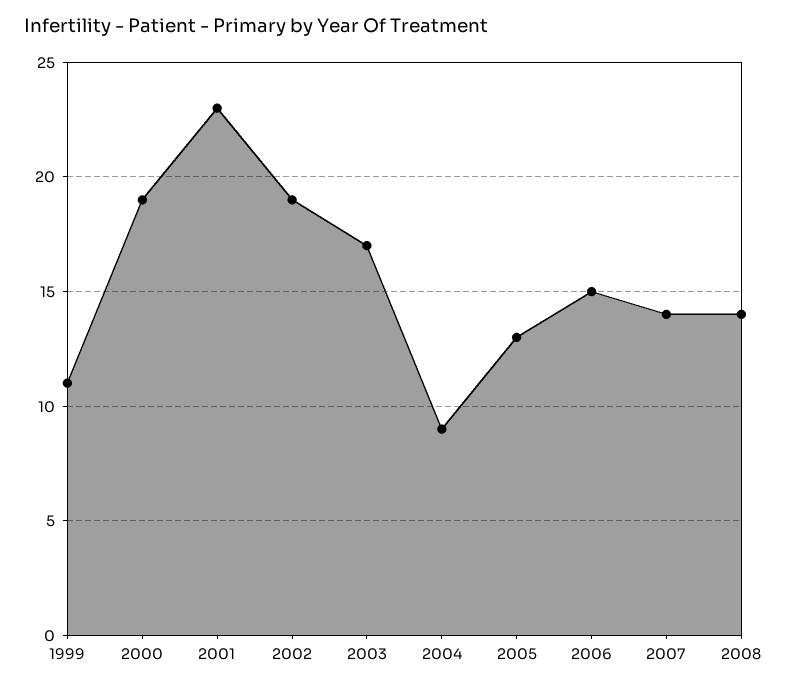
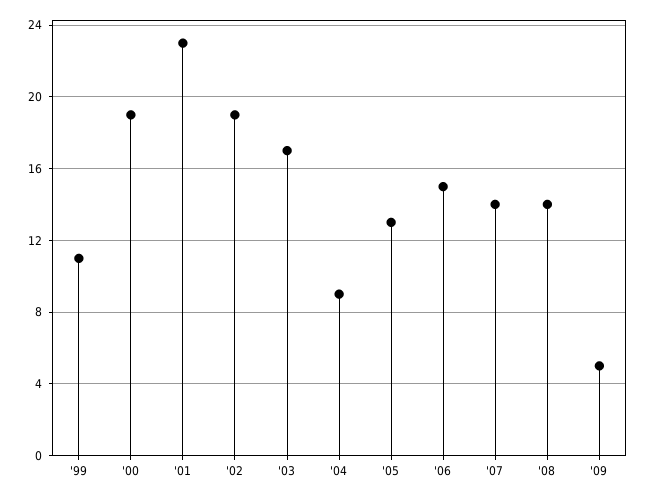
'09: none -> 5

